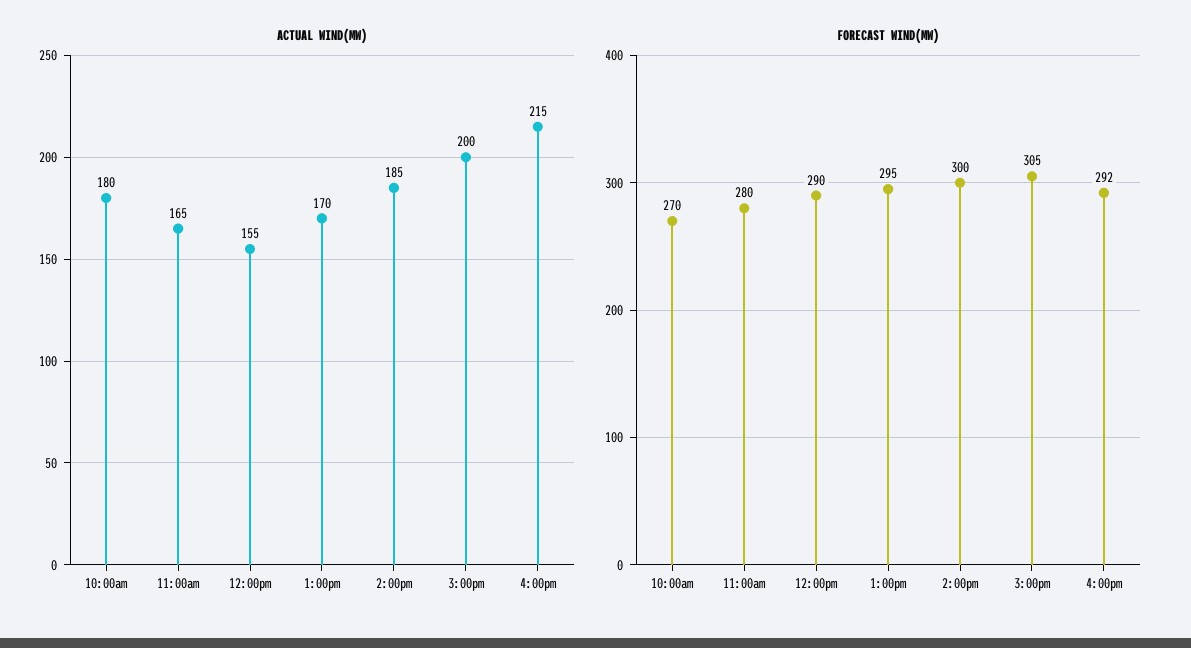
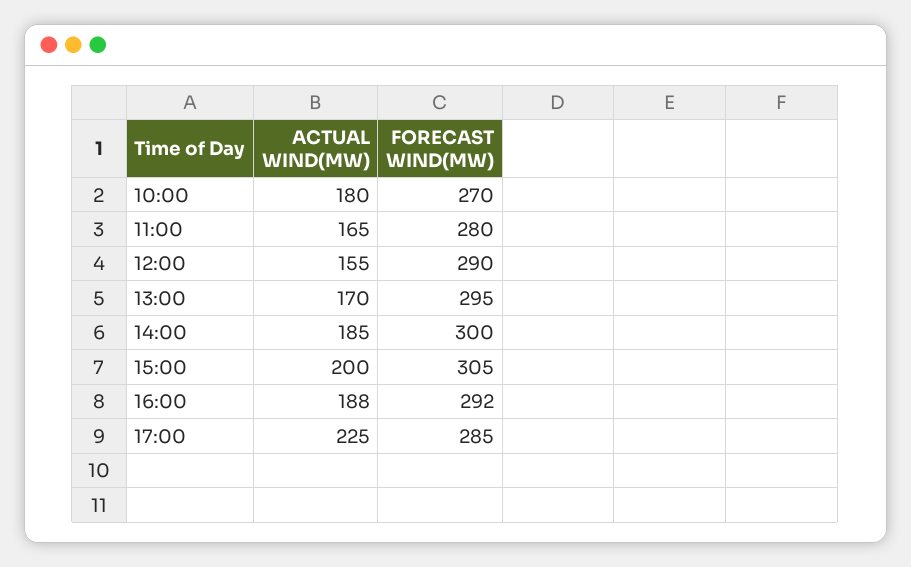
ACTUAL WIND(MW), 4:00pm: 215 -> 188
ACTUAL WIND(MW), 17:00: none -> 225
FORECAST WIND(MW), 17:00: none -> 285

